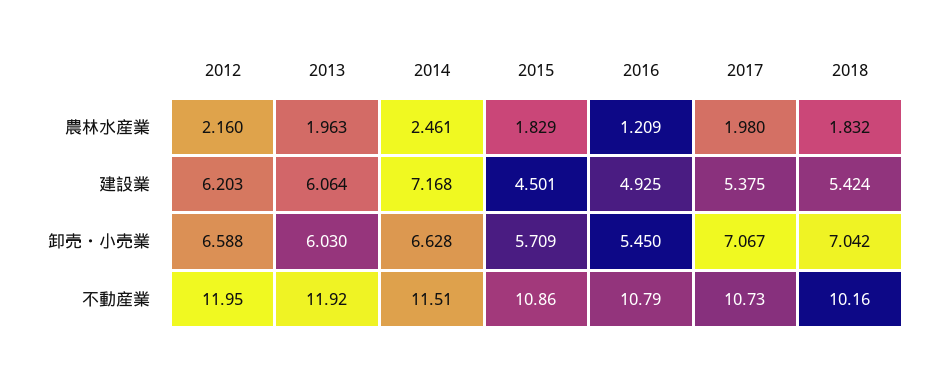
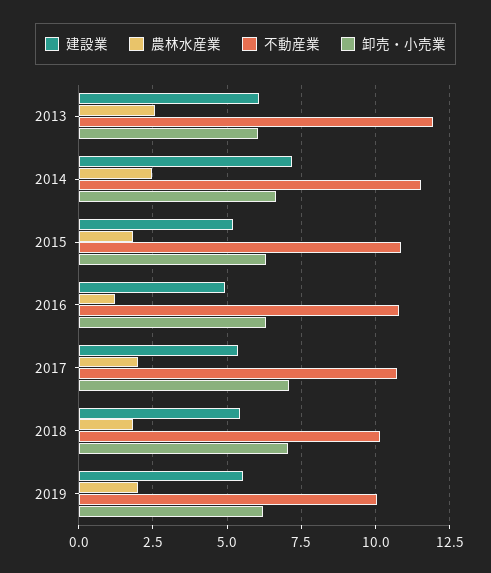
農林水産業, 2012: 2.16 -> none
農林水産業, 2013: 1.963 -> 2.5
建設業, 2012: 6.203 -> none
建設業, 2015: 4.501 -> 5.25
卸売・小売業, 2012: 6.588 -> none
卸売・小売業, 2015: 5.709 -> 6.25
卸売・小売業, 2016: 5.45 -> 6.25
不動産業, 2012: 11.95 -> none
建設業, 2019: none -> 5.5
農林水産業, 2019: none -> 2
不動産業, 2019: none -> 10
卸売・小売業, 2019: none -> 6.25

